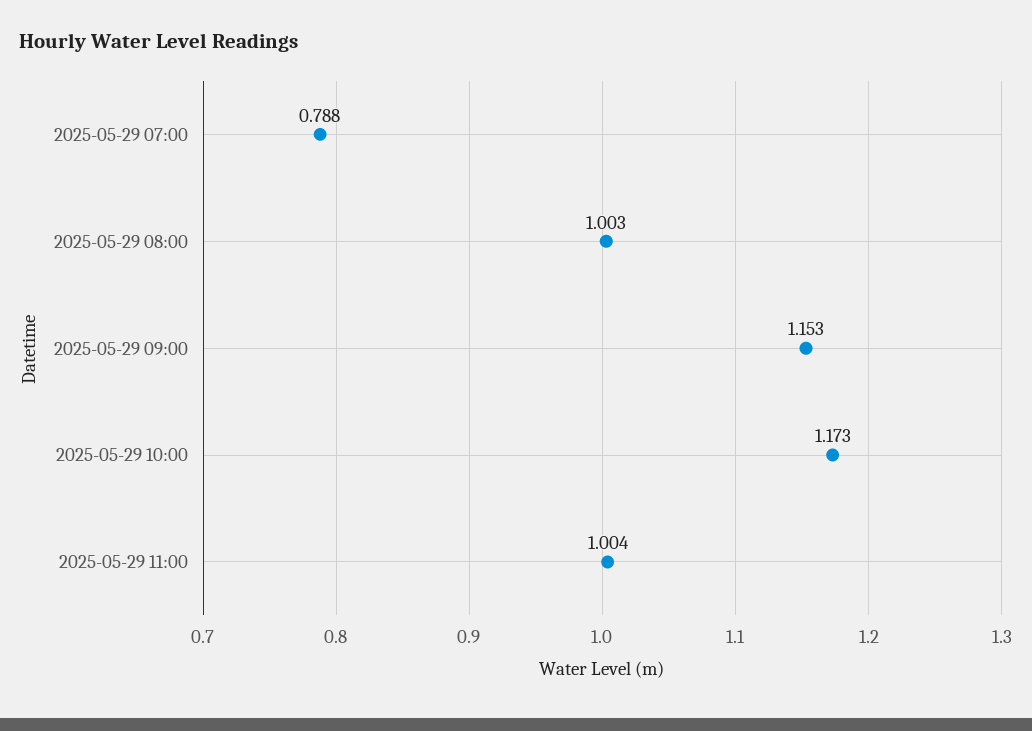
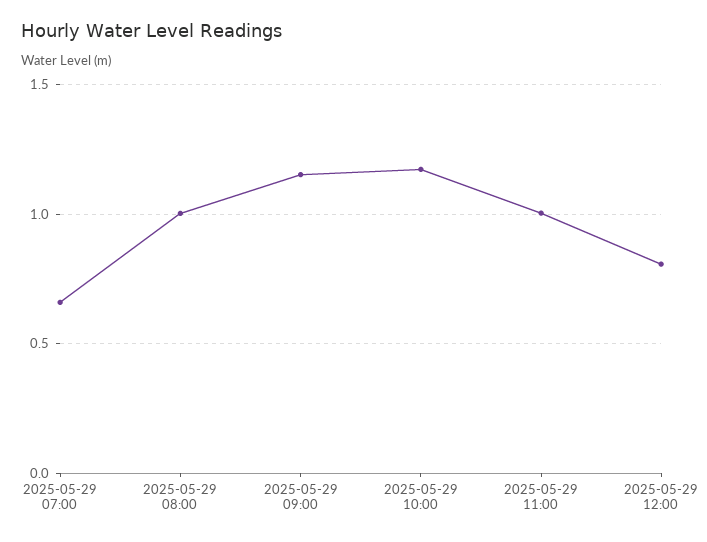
2025-05-29 07:00: 0.788 -> 0.65
2025-05-29 12:00: none -> 0.8

